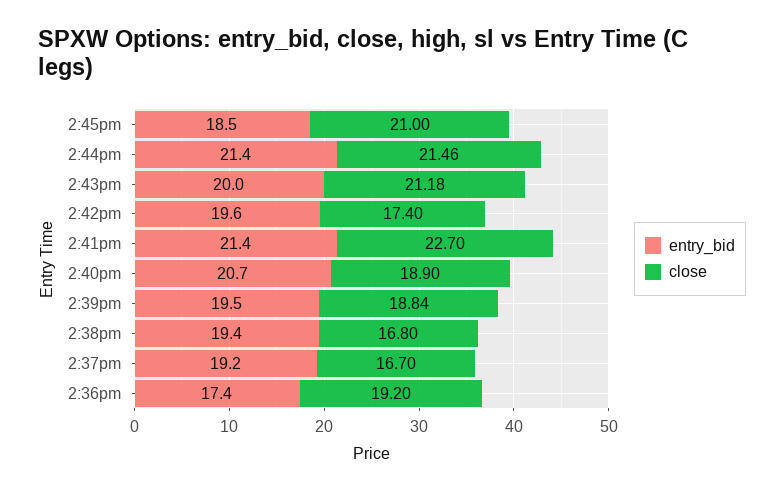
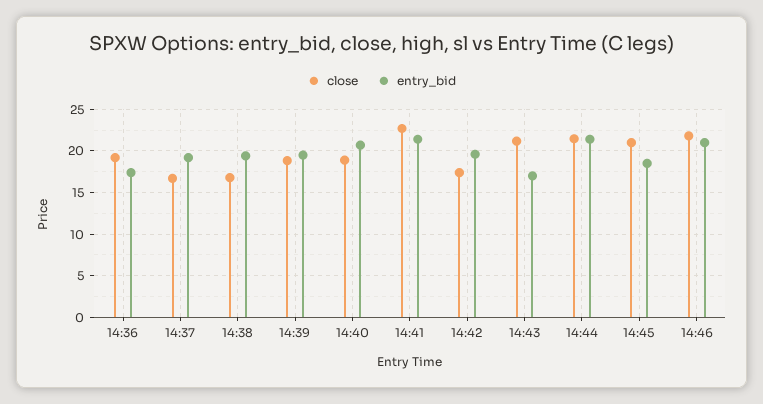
entry_bid, 2:43pm: 20 -> 17
close, 14:46: none -> 22
entry_bid, 14:46: none -> 21

